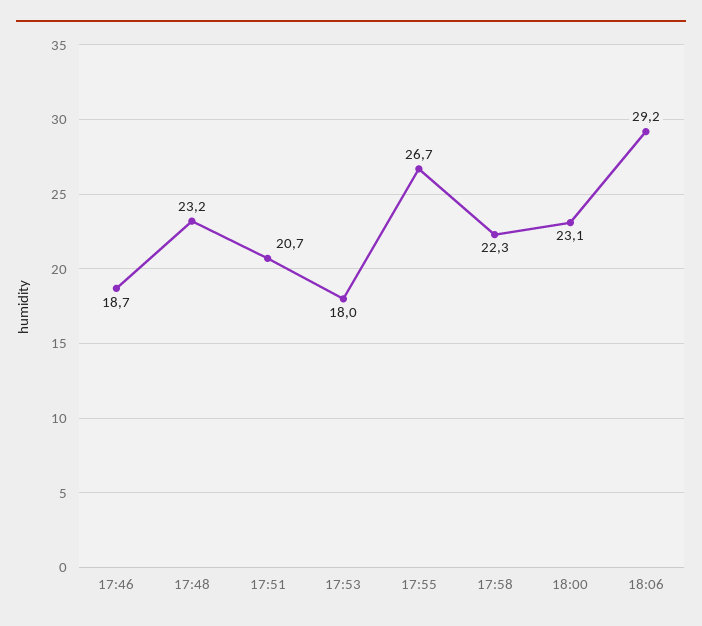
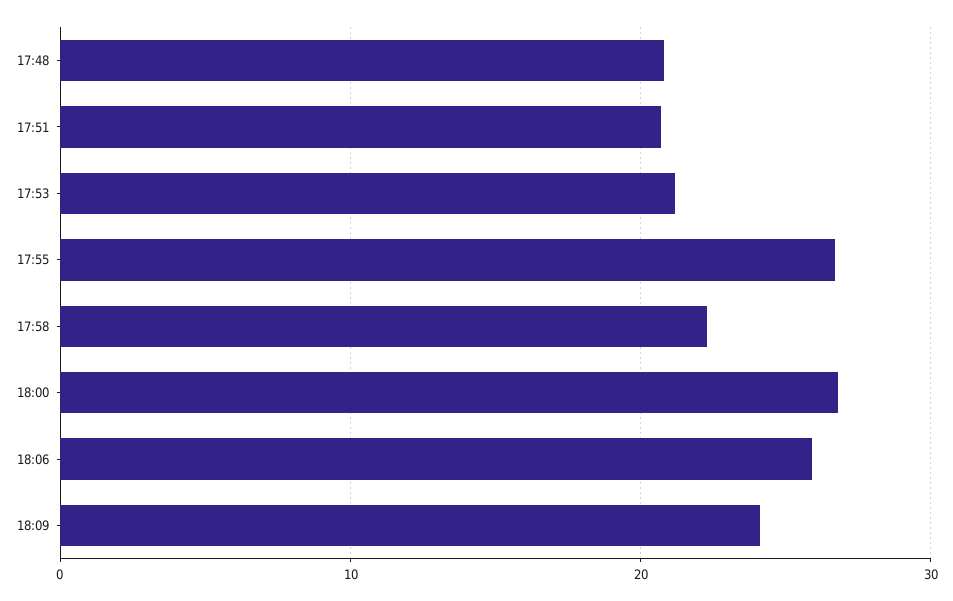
17:46: 18.7 -> none
17:48: 23.2 -> 21
17:53: 18 -> 21
18:00: 23.1 -> 27
18:06: 29.2 -> 26
18:09: none -> 24

